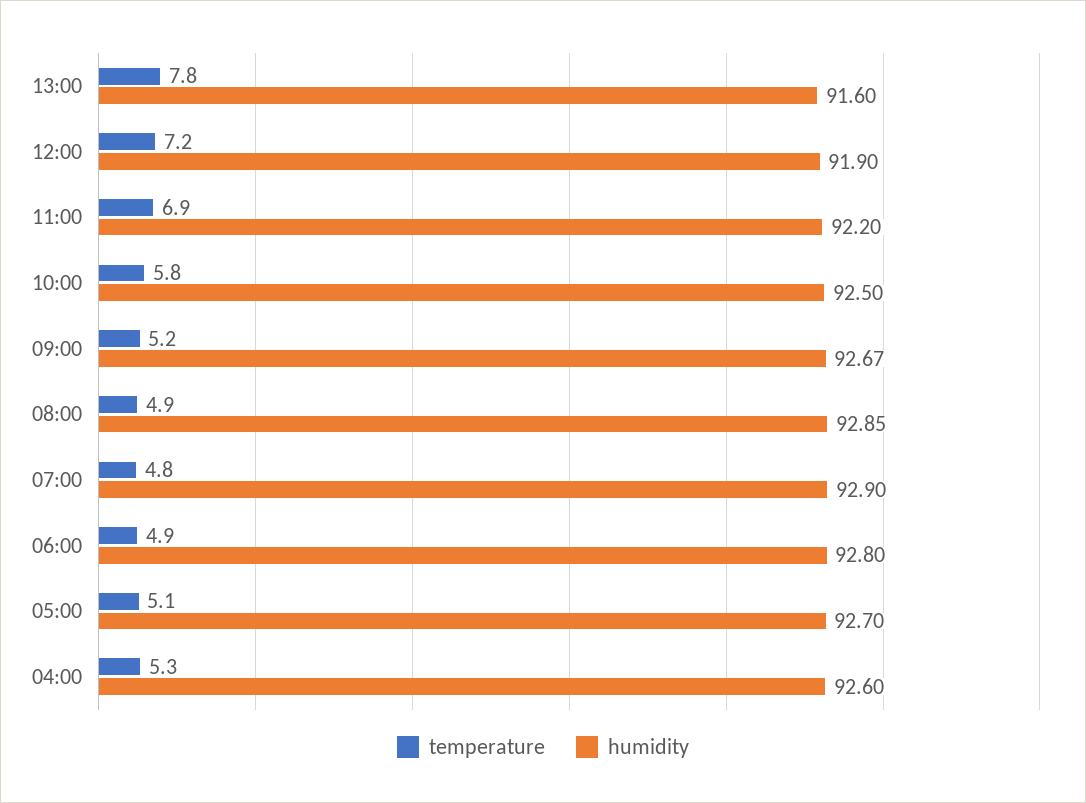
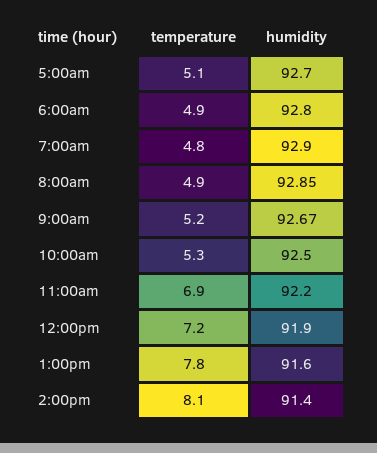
temperature, 10:00: 5.8 -> 5.3
temperature, 04:00: 5.3 -> none
humidity, 04:00: 92.6 -> none
temperature, 2:00pm: none -> 8.1
humidity, 2:00pm: none -> 91.4

